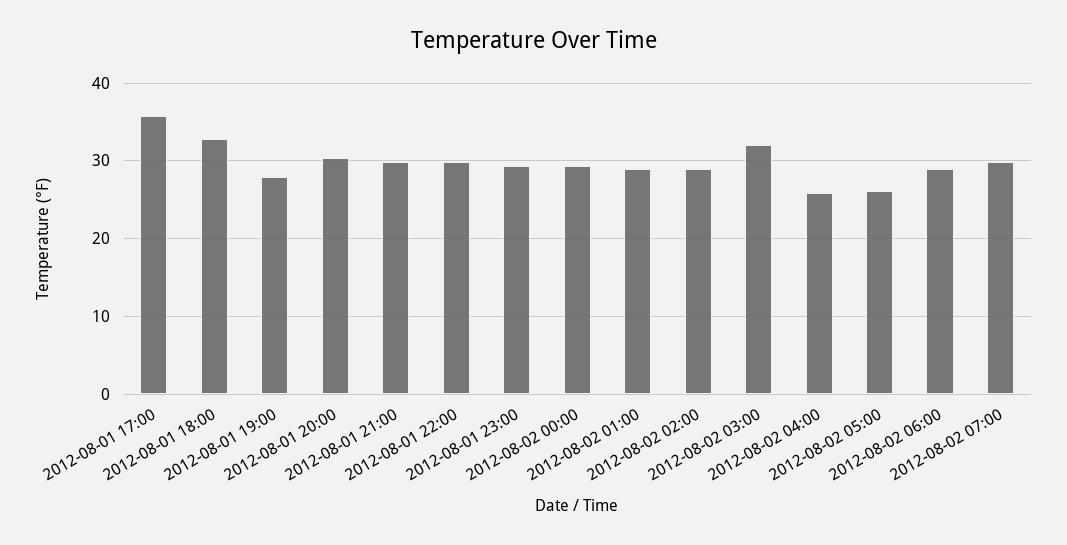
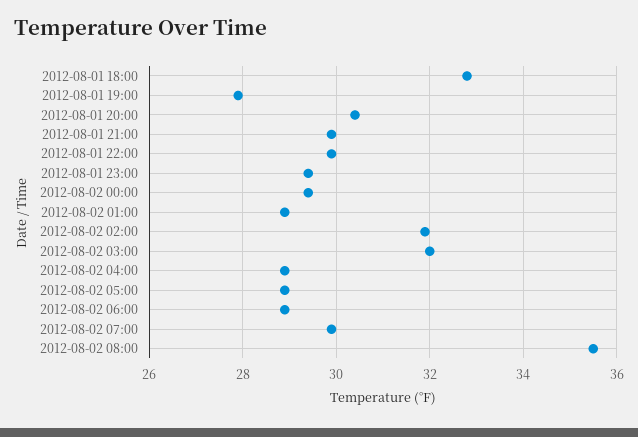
2012-08-01 17:00: 36 -> none
2012-08-02 02:00: 29 -> 32
2012-08-02 04:00: 26 -> 29
2012-08-02 05:00: 26 -> 29
2012-08-02 08:00: none -> 35.5

